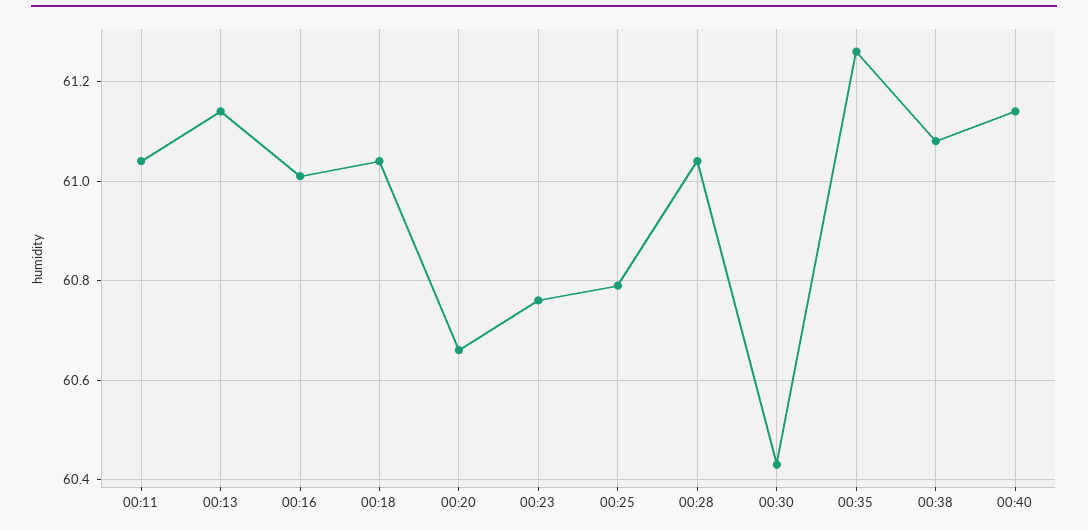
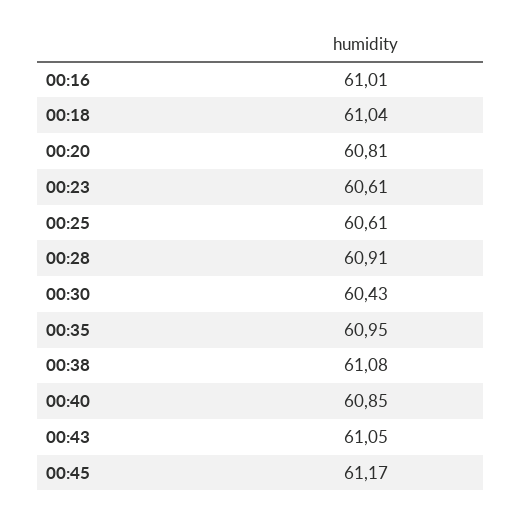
00:11: 61.05 -> none
00:13: 61.15 -> none
00:20: 60.65 -> 60.81
00:23: 60.75 -> 60.61
00:25: 60.8 -> 60.61
00:28: 61.05 -> 60.91
00:35: 61.25 -> 60.95
00:40: 61.15 -> 60.85
00:43: none -> 61.05
00:45: none -> 61.17

